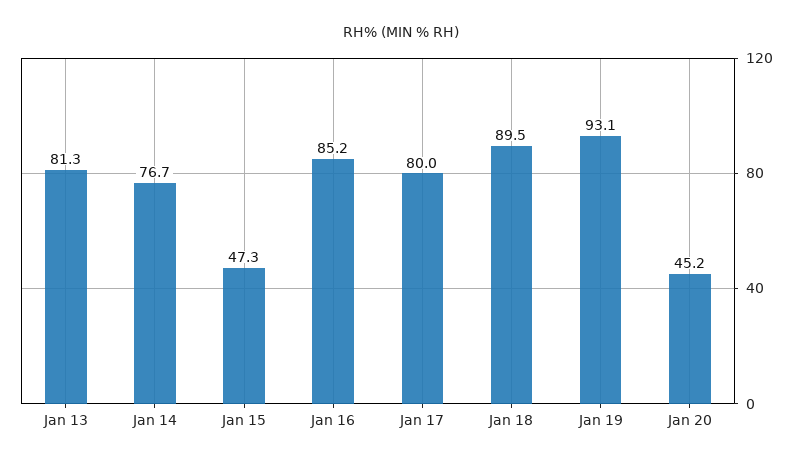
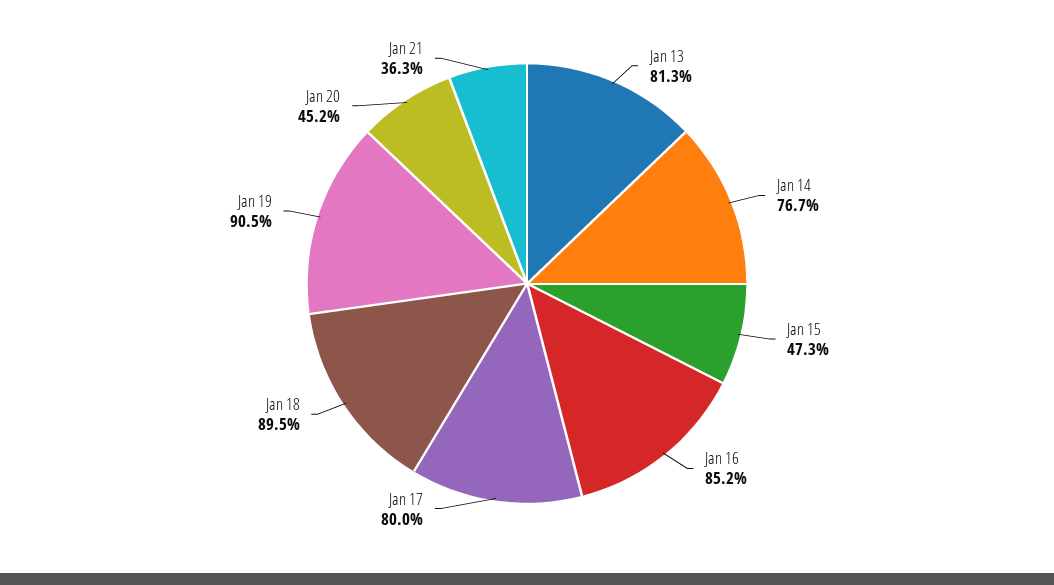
Jan 19: 93.1 -> 90.5
Jan 21: none -> 36.3

